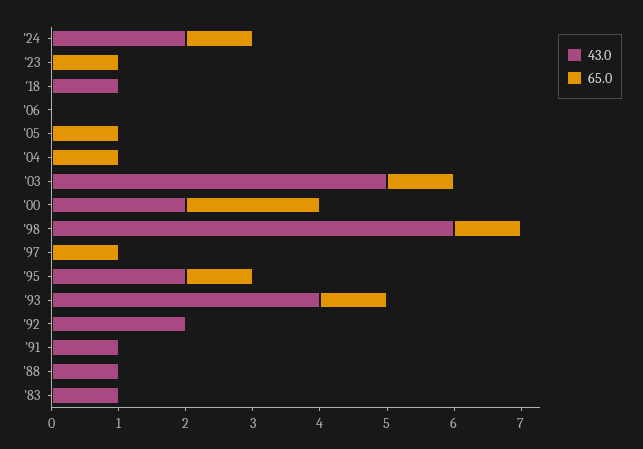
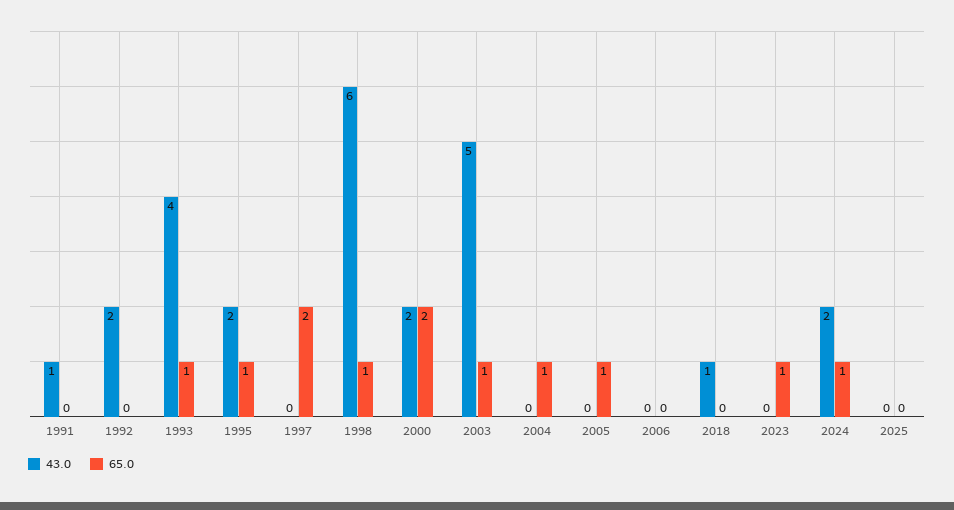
65.0, '97: 1 -> 2
43.0, '88: 1 -> none
65.0, '88: 0 -> none
43.0, '83: 1 -> none
65.0, '83: 0 -> none
43.0, 2025: none -> 0
65.0, 2025: none -> 0

